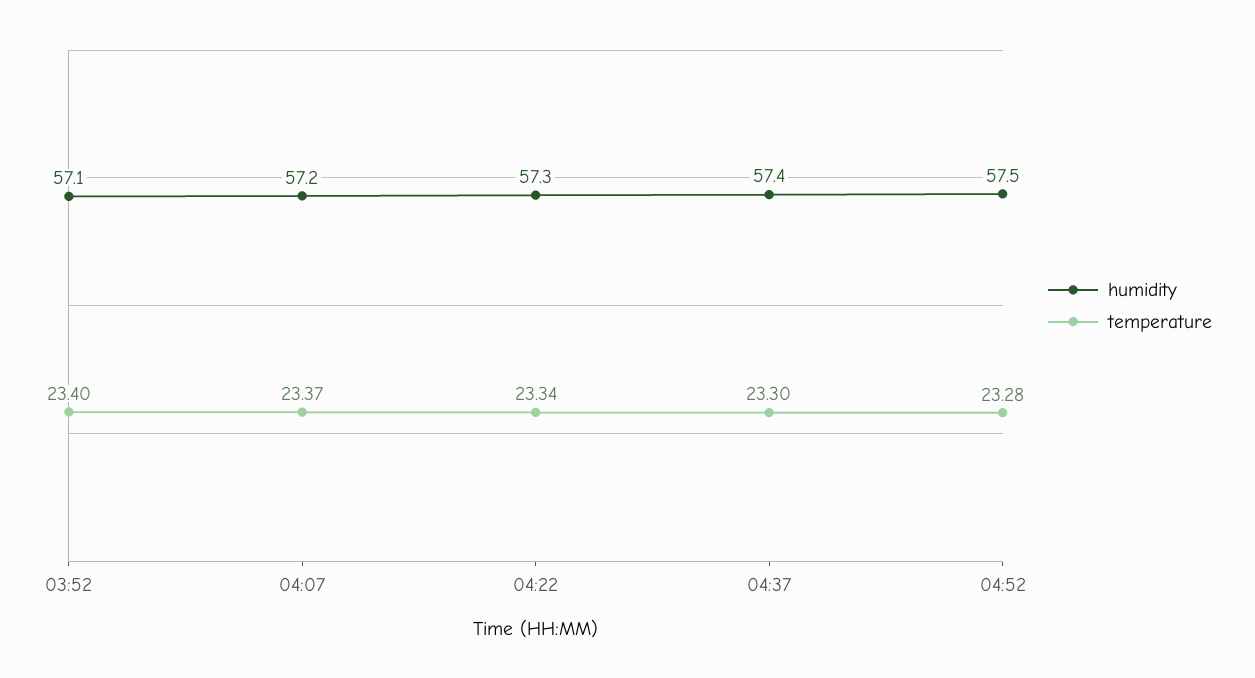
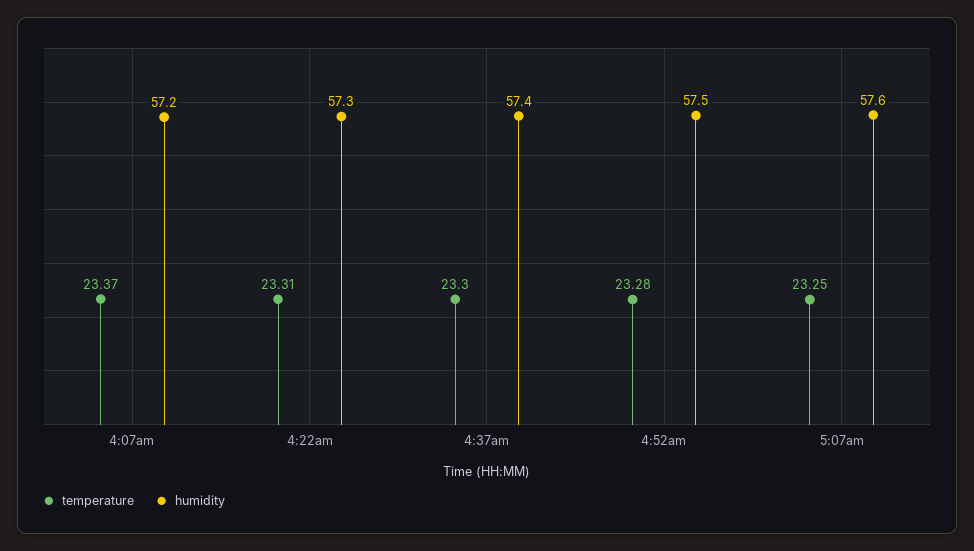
humidity, 03:52: 57.1 -> none
temperature, 03:52: 23.4 -> none
temperature, 04:22: 23.34 -> 23.31
temperature, 5:07am: none -> 23.25
humidity, 5:07am: none -> 57.6

